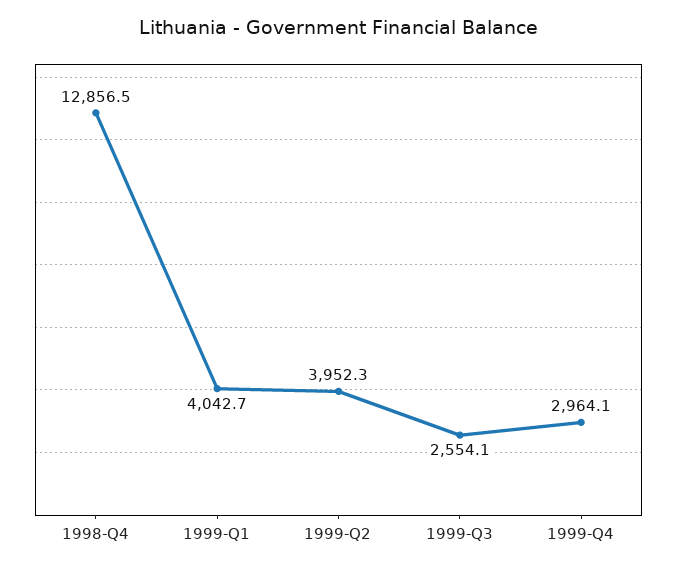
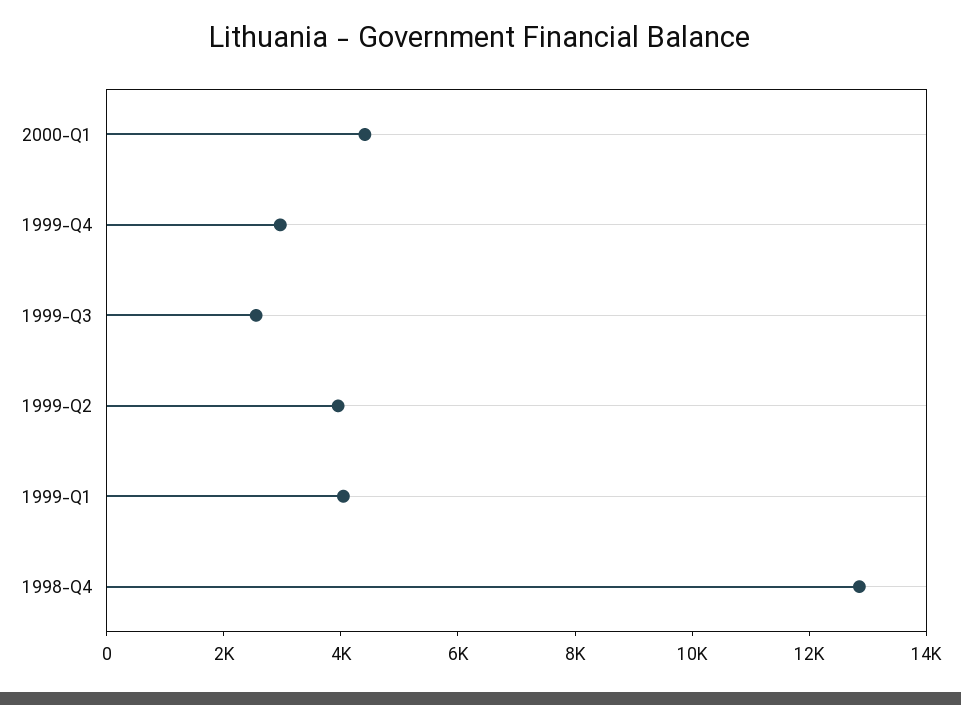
2000-Q1: none -> 4500

